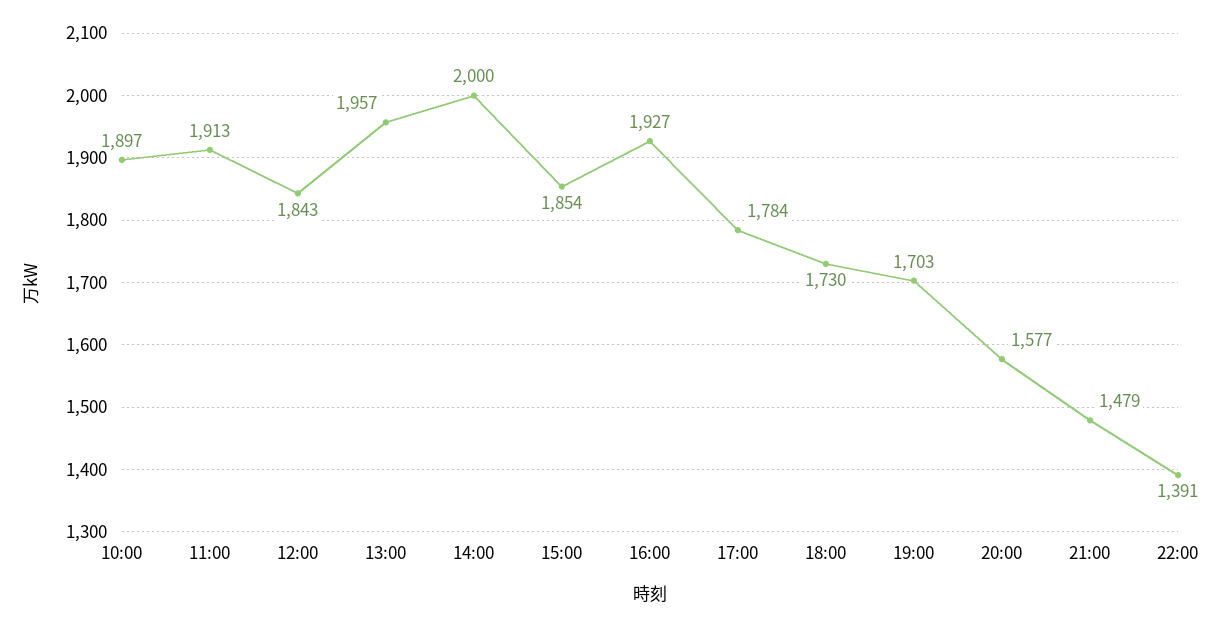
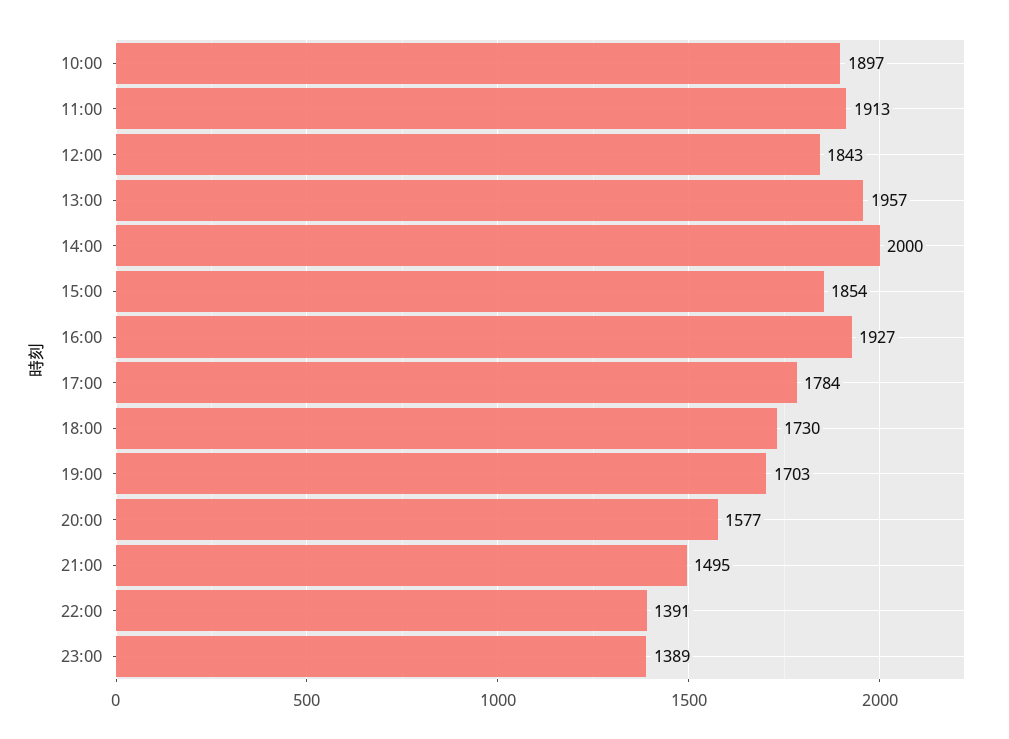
21:00: 1479 -> 1495
23:00: none -> 1389

